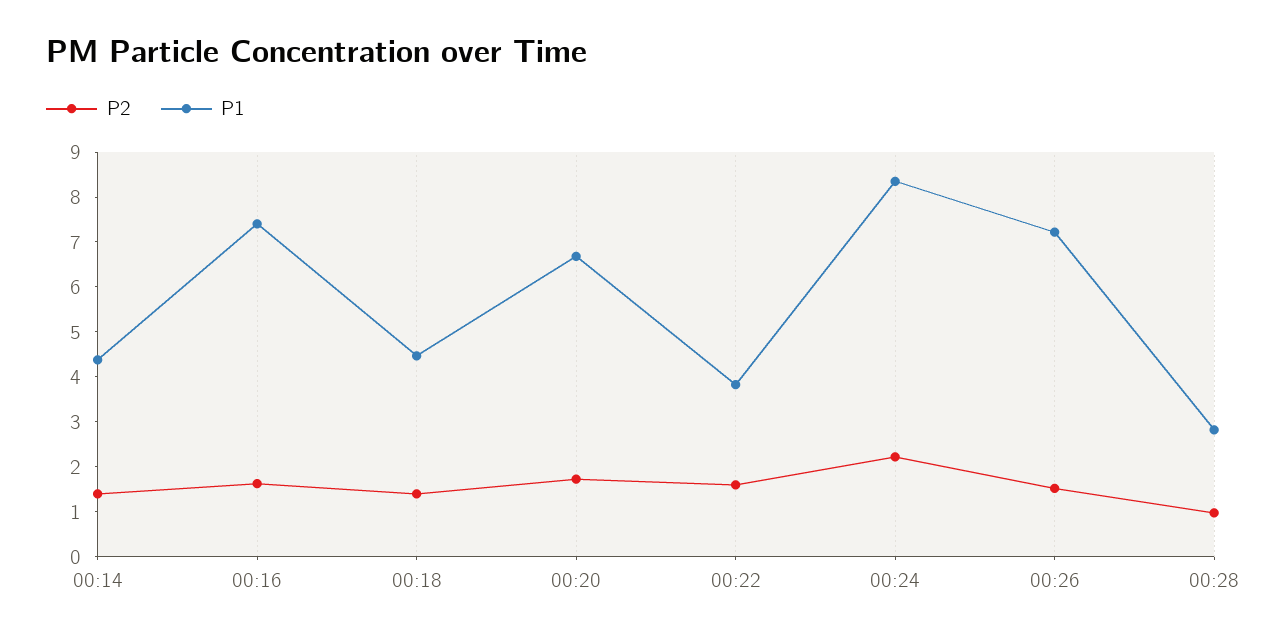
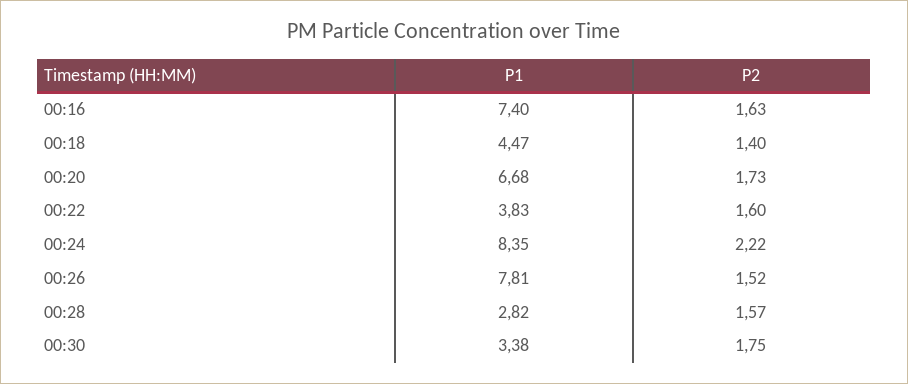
P2, 00:14: 1.4 -> none
P1, 00:14: 4.4 -> none
P1, 00:26: 7.2 -> 7.81
P2, 00:28: 1 -> 1.57
P1, 00:30: none -> 3.38
P2, 00:30: none -> 1.75

